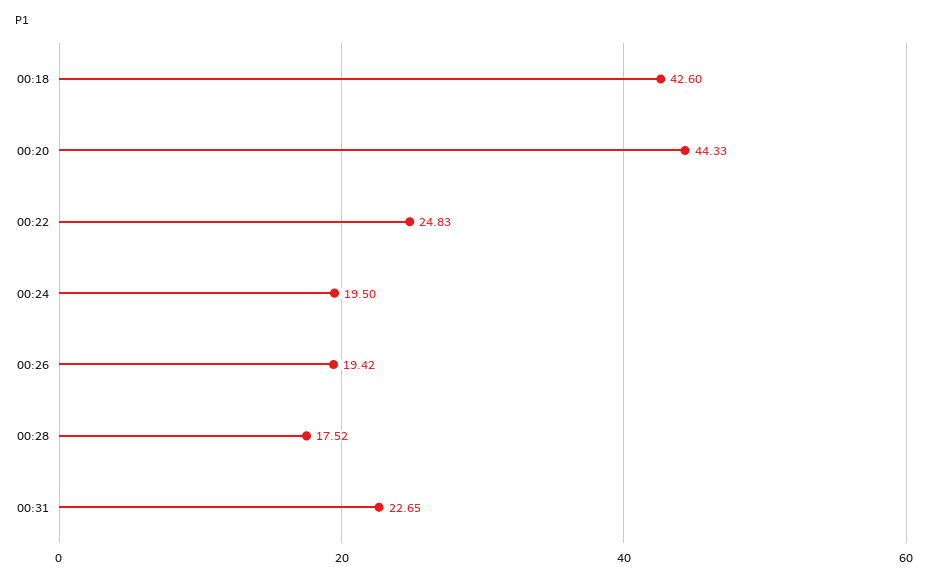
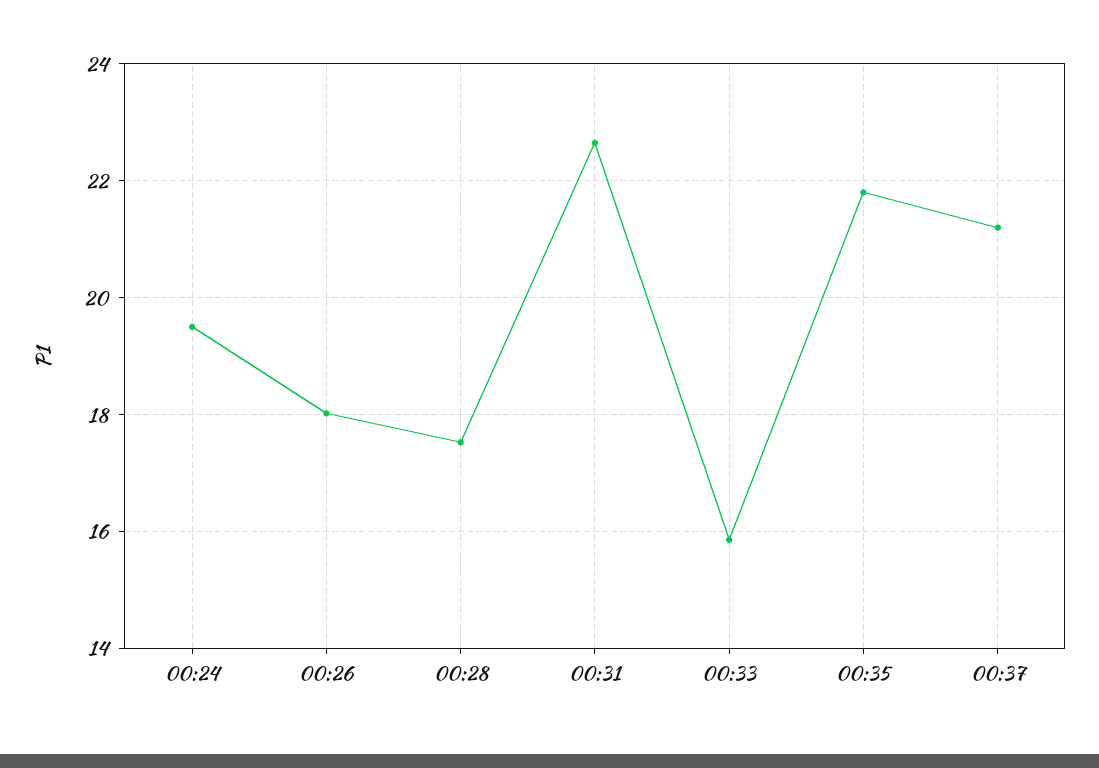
00:18: 42.6 -> none
00:20: 44.33 -> none
00:22: 24.83 -> none
00:26: 19.42 -> 18
00:33: none -> 15.8
00:35: none -> 21.8
00:37: none -> 21.2

